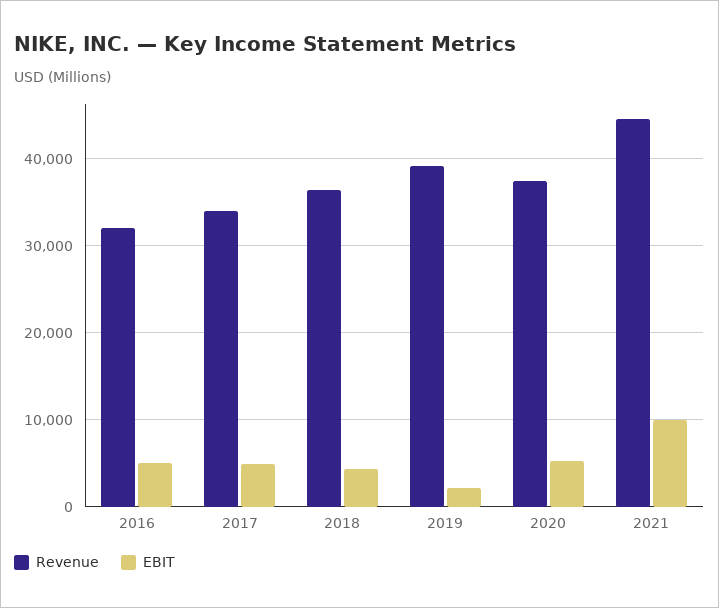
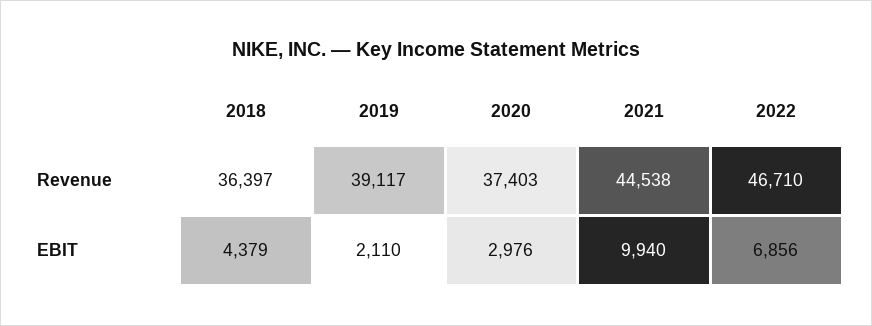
Revenue, 2016: 32000 -> none
EBIT, 2016: 5000 -> none
Revenue, 2017: 34000 -> none
EBIT, 2017: 5000 -> none
EBIT, 2020: 5000 -> 2976
Revenue, 2022: none -> 46710
EBIT, 2022: none -> 6856

